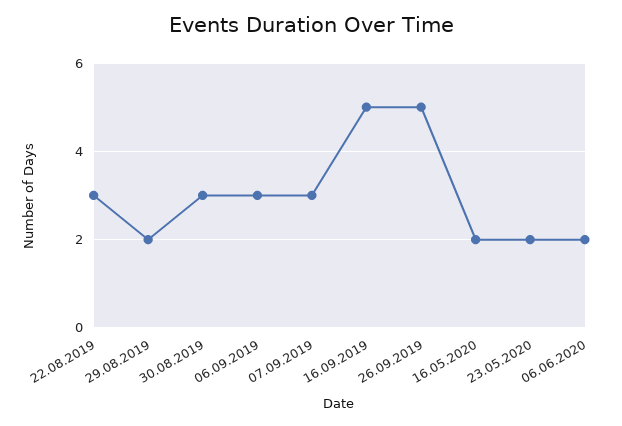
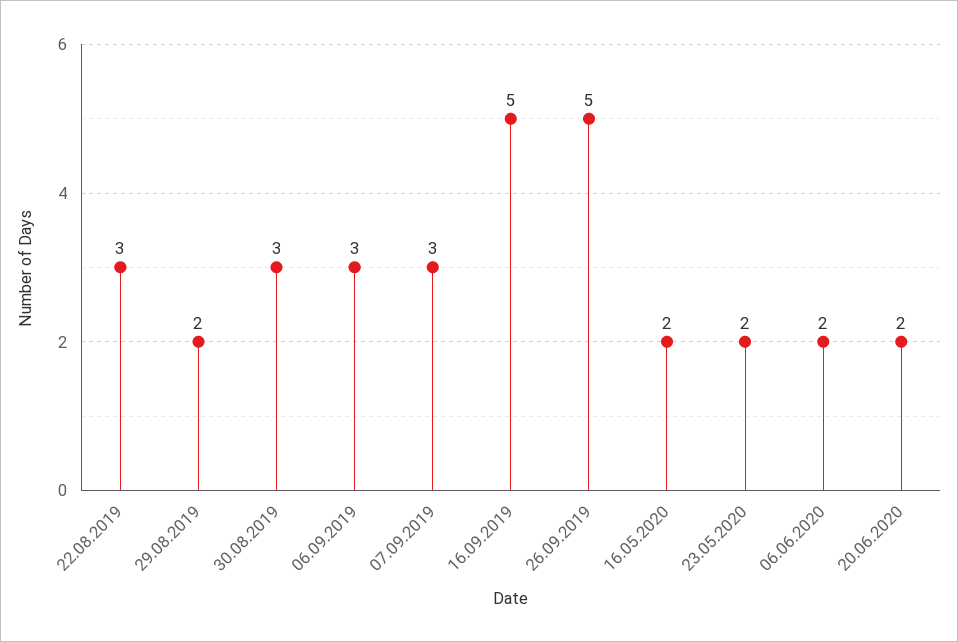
20.06.2020: none -> 2

